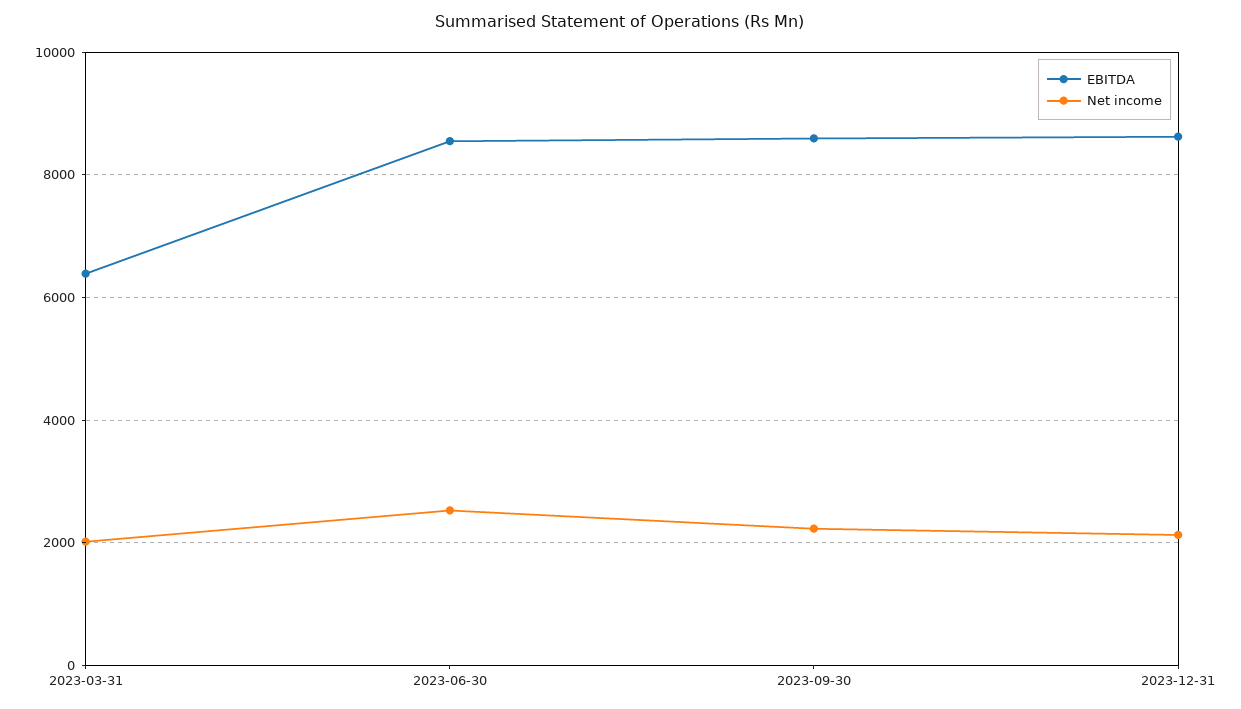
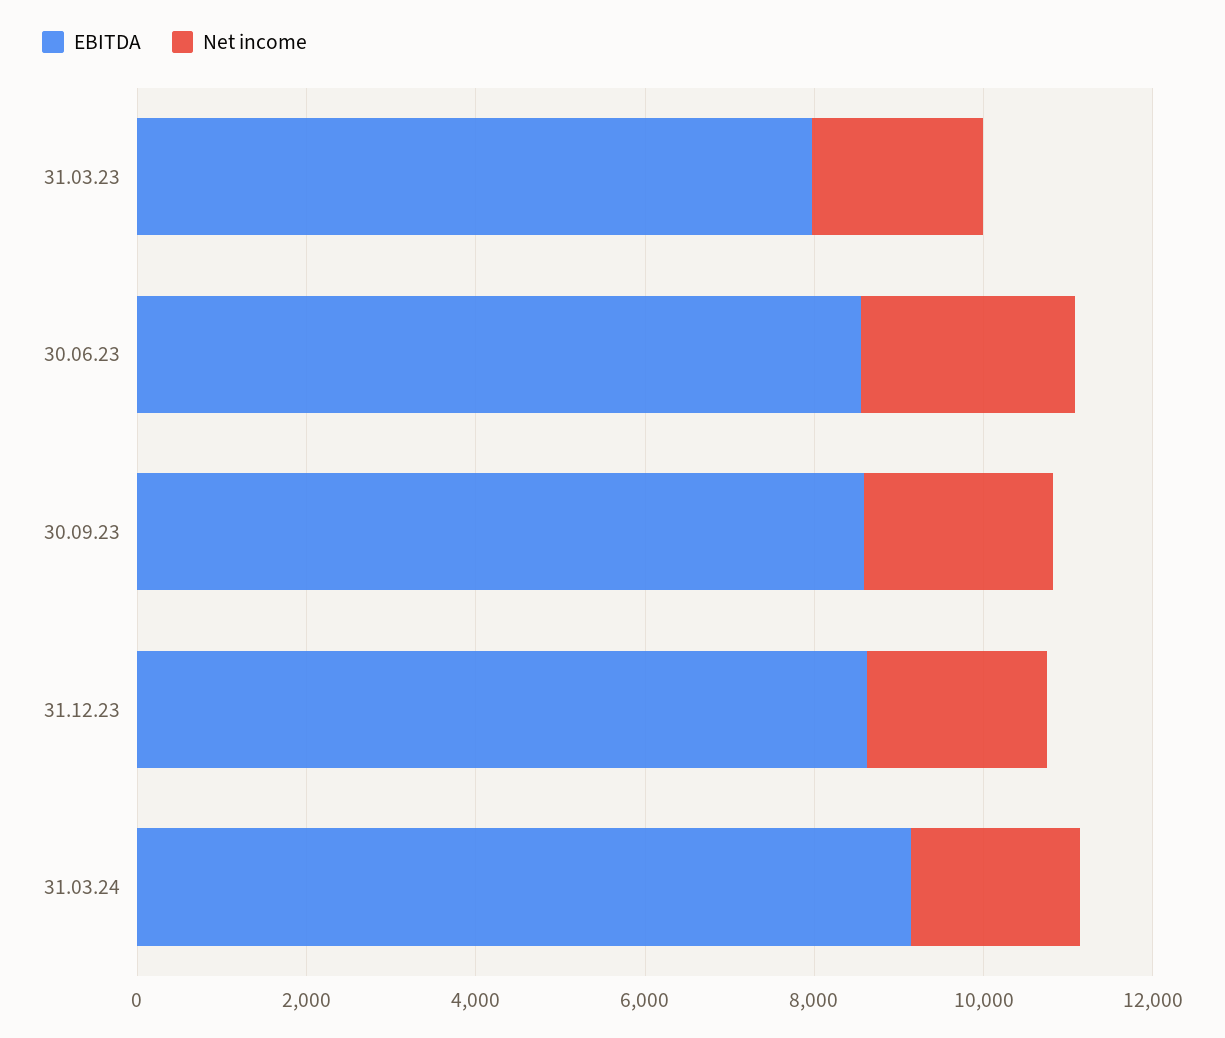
EBITDA, 2023-03-31: 6400 -> 8000
EBITDA, 31.03.24: none -> 9000
Net income, 31.03.24: none -> 2000

